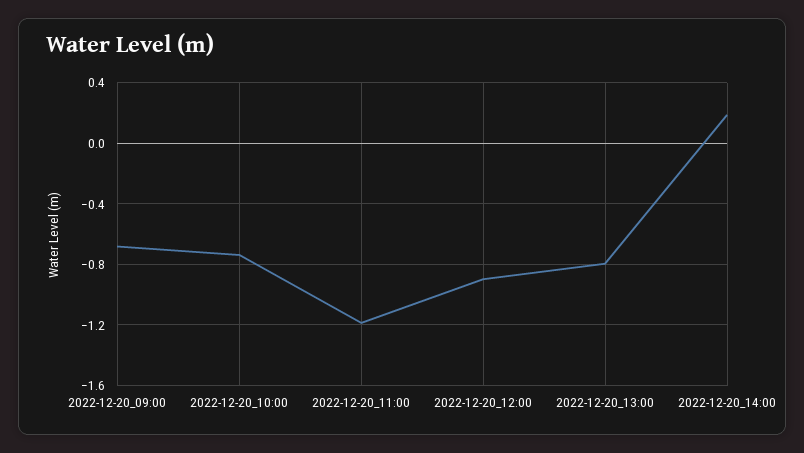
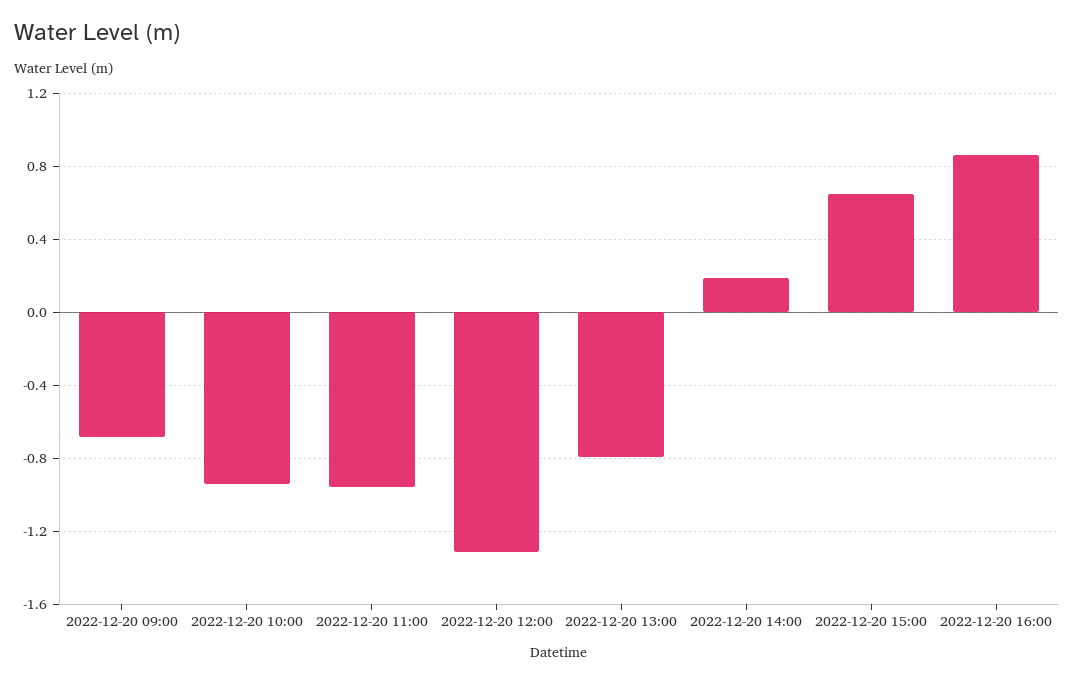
2022-12-20_10:00: -0.75 -> -0.95
2022-12-20_11:00: -1.2 -> -0.95
2022-12-20_12:00: -0.9 -> -1.3
2022-12-20 15:00: none -> 0.65
2022-12-20 16:00: none -> 0.85

